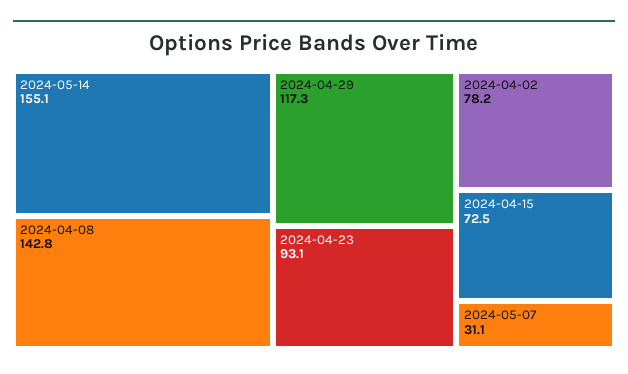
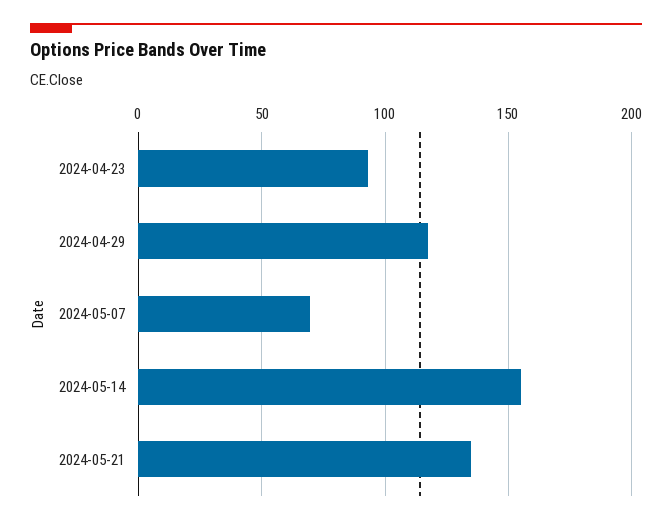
2024-04-08: 142.8 -> none
2024-04-02: 78.2 -> none
2024-04-15: 72.5 -> none
2024-05-07: 31.1 -> 70
2024-05-21: none -> 135

